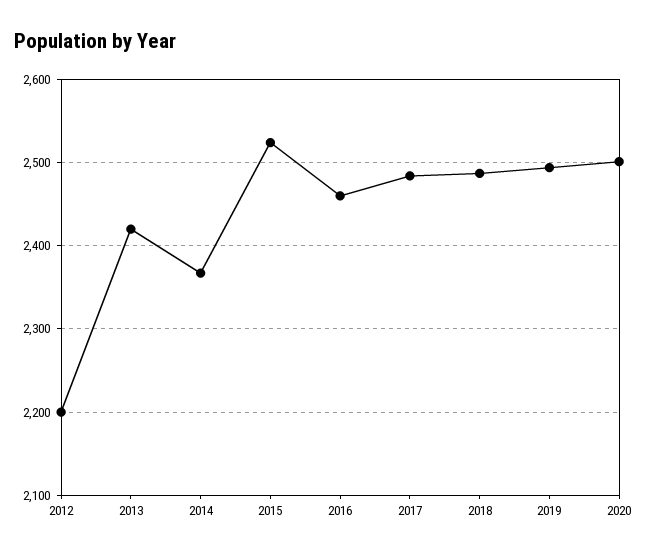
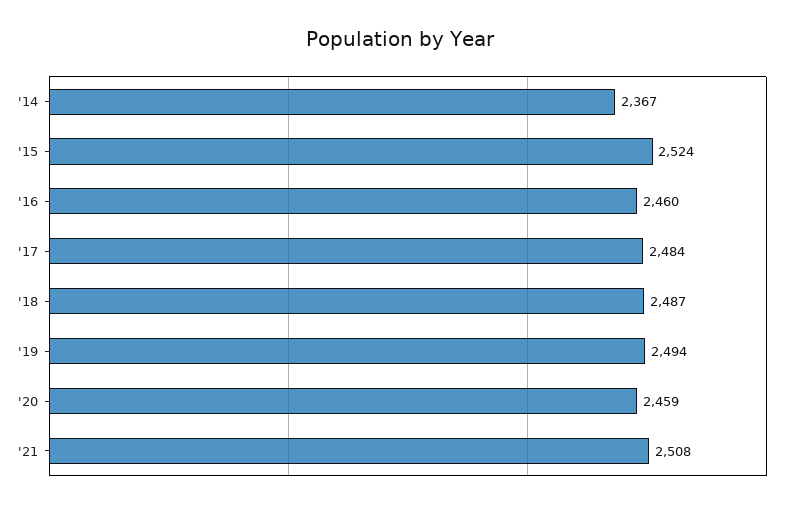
2012: 2200 -> none
2013: 2420 -> none
2020: 2500 -> 2459
'21: none -> 2508

